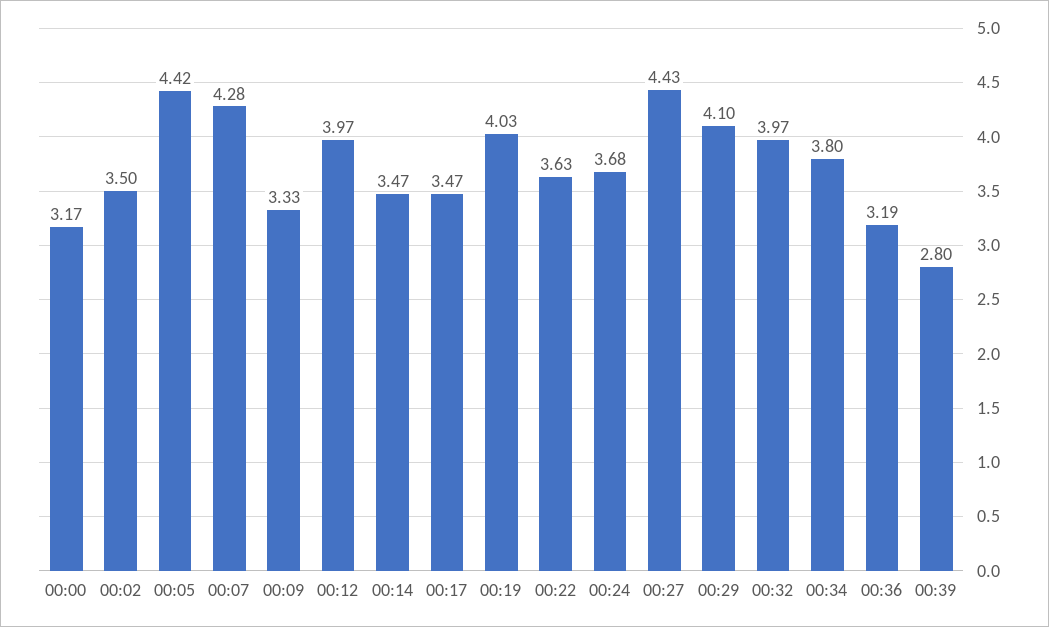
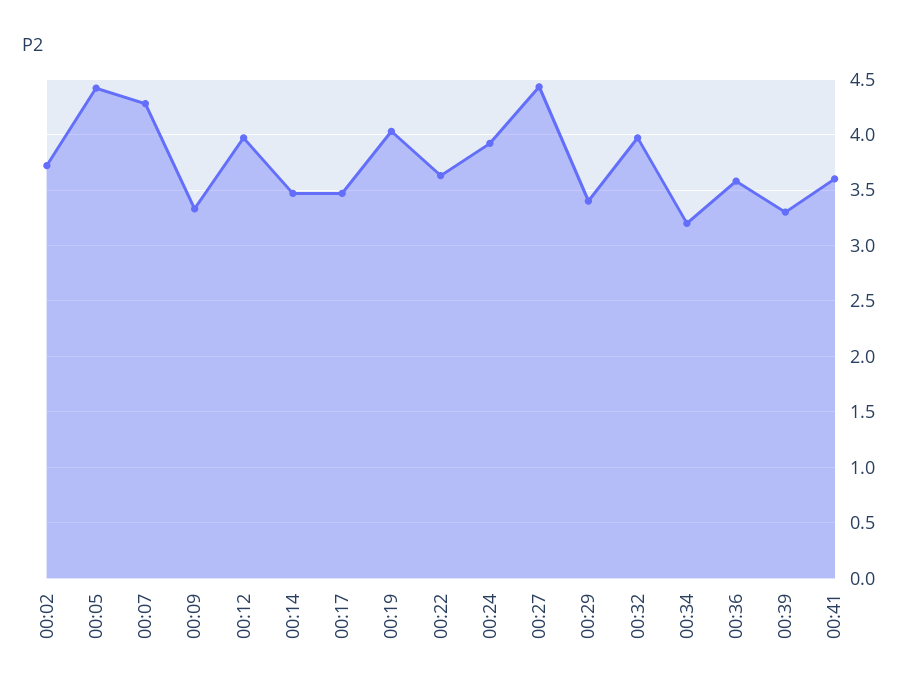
00:00: 3.17 -> none
00:02: 3.5 -> 3.7
00:24: 3.68 -> 3.9
00:29: 4.1 -> 3.4
00:34: 3.8 -> 3.2
00:36: 3.19 -> 3.6
00:39: 2.8 -> 3.3
00:41: none -> 3.6

